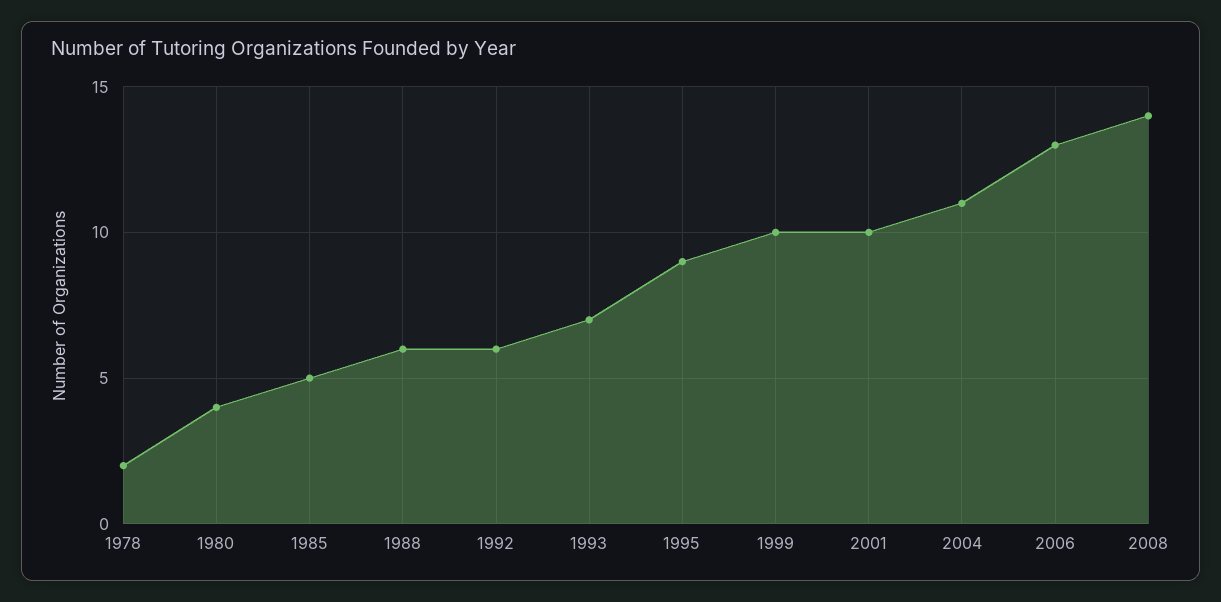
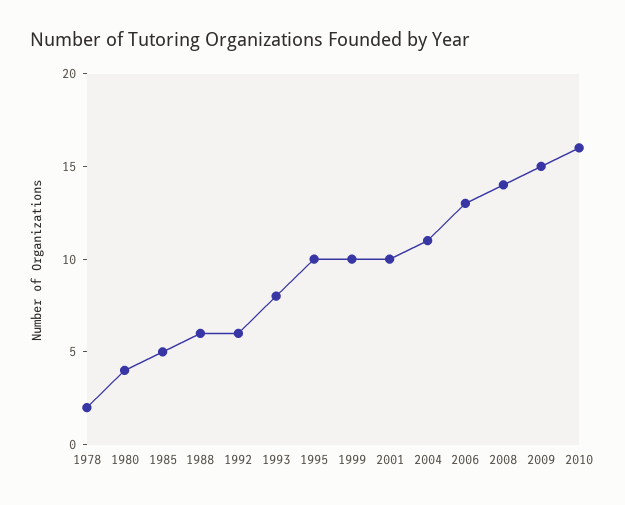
1993: 7 -> 8
1995: 9 -> 10
2009: none -> 15
2010: none -> 16

